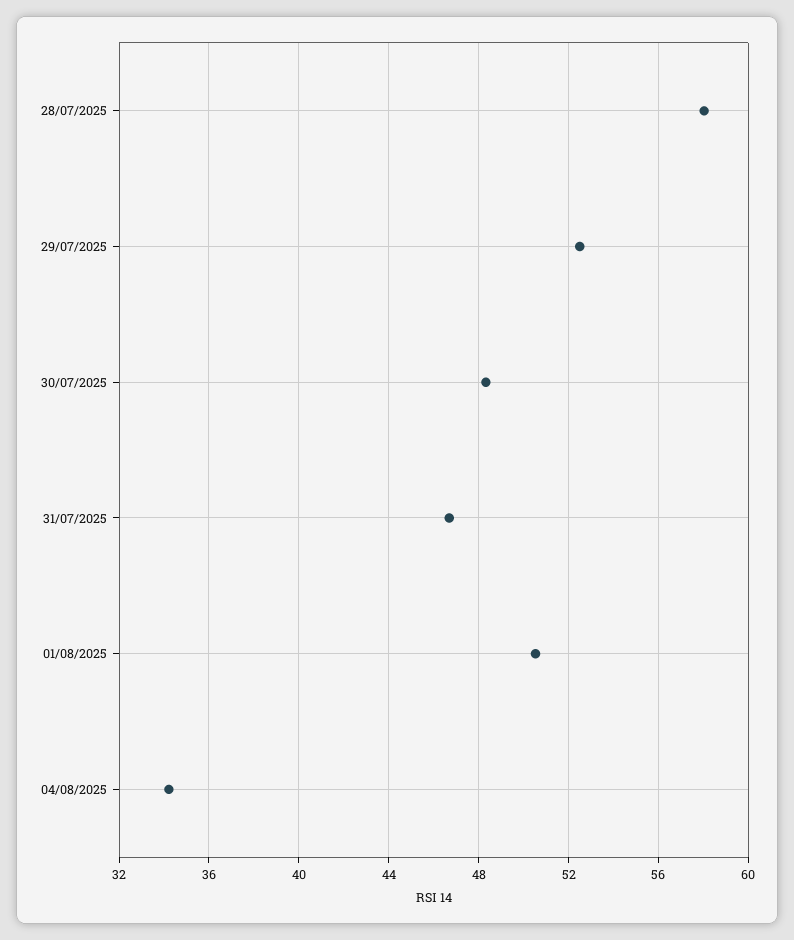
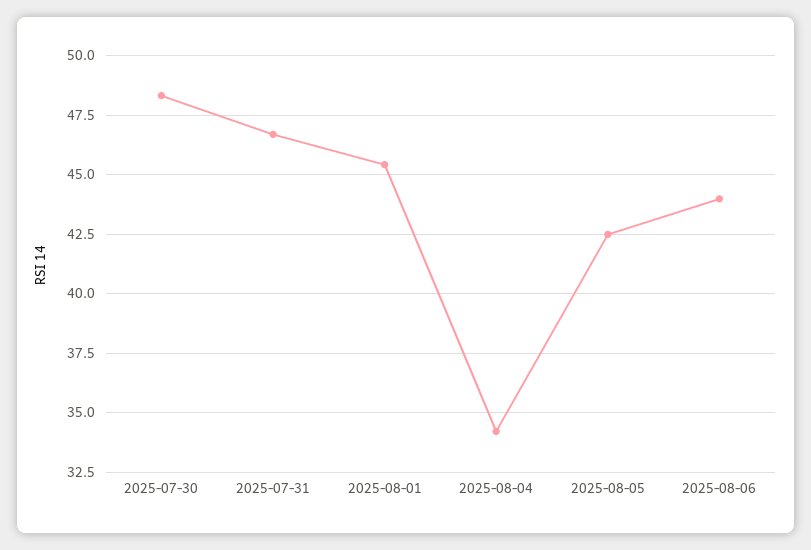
28/07/2025: 58 -> none
29/07/2025: 52.5 -> none
01/08/2025: 50.5 -> 45.5
2025-08-05: none -> 42.5
2025-08-06: none -> 44

